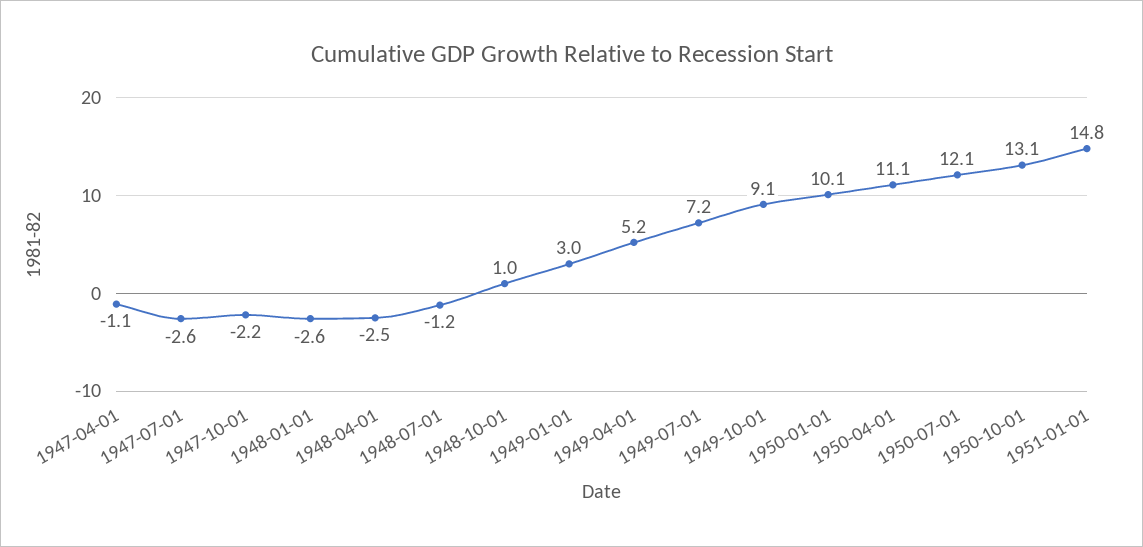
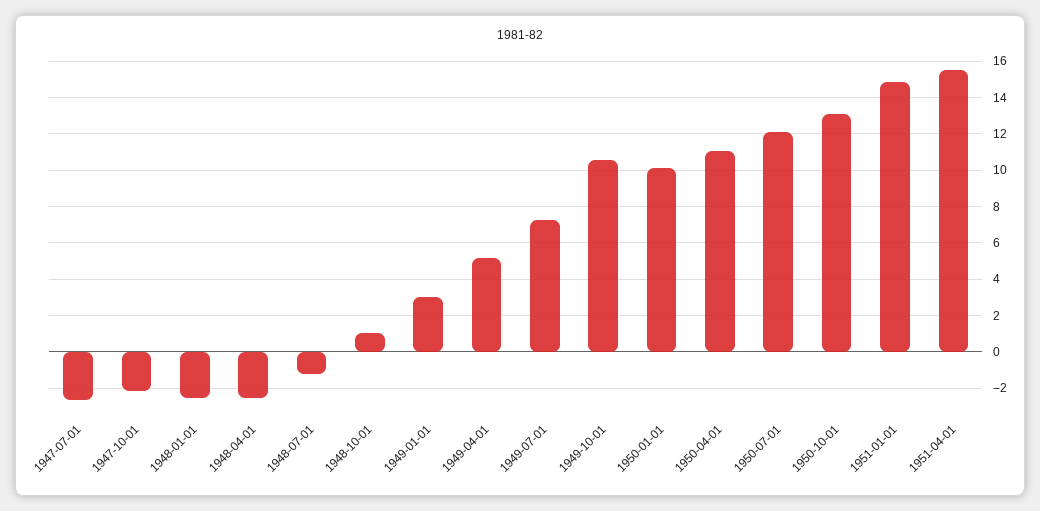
1947-04-01: -1.1 -> none
1949-10-01: 9.1 -> 10.5
1951-04-01: none -> 15.5

